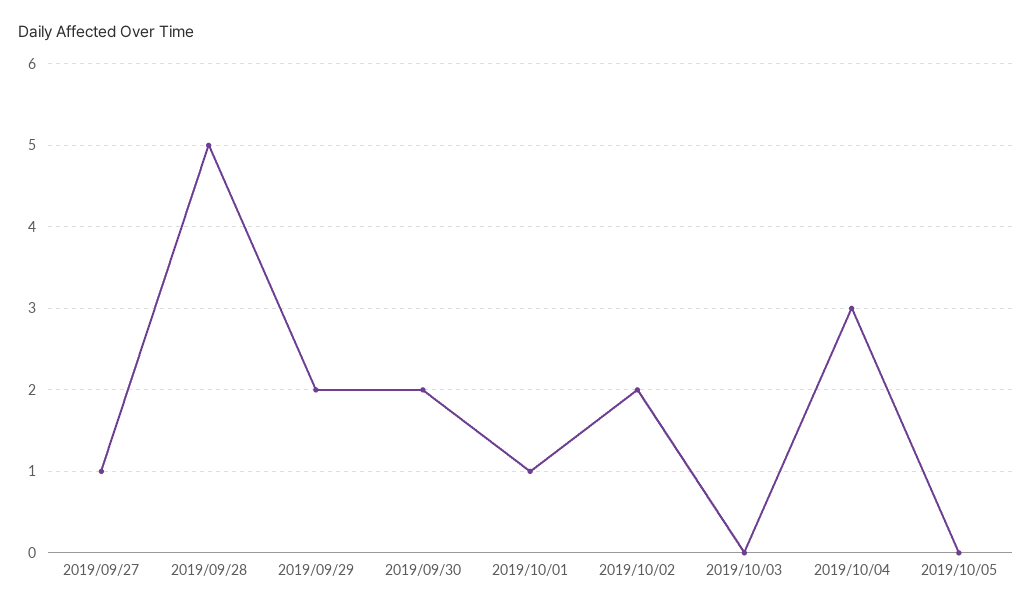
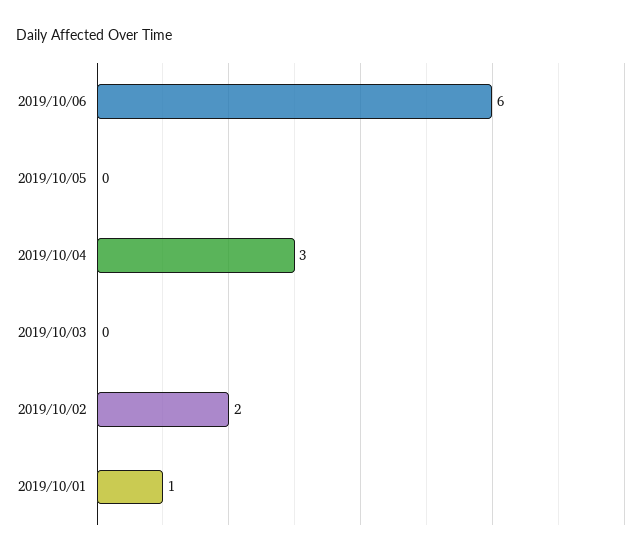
2019/09/27: 1 -> none
2019/09/28: 5 -> none
2019/09/29: 2 -> none
2019/09/30: 2 -> none
2019/10/06: none -> 6

